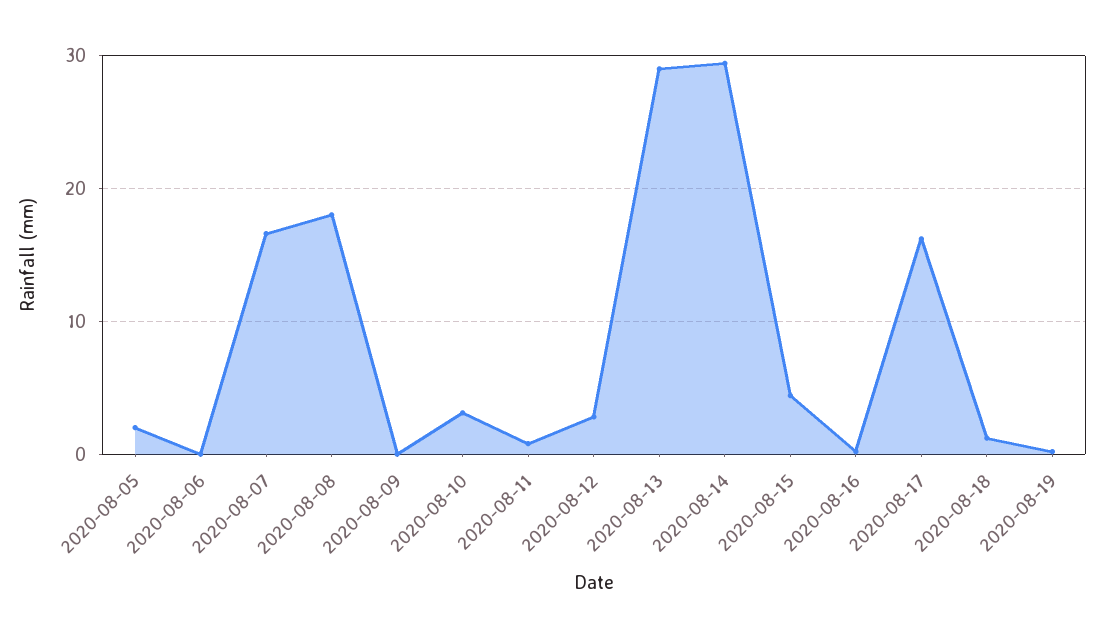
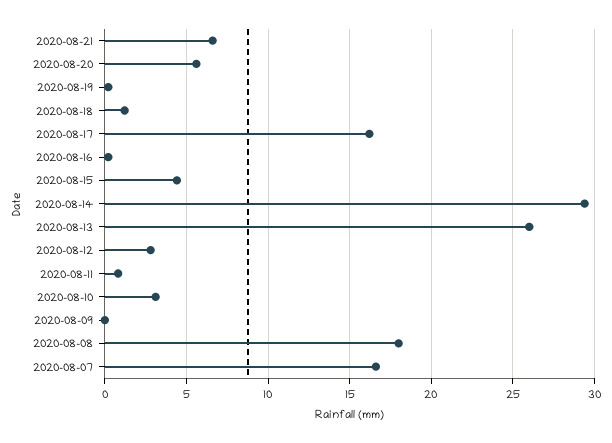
2020-08-05: 2 -> none
2020-08-06: 0 -> none
2020-08-13: 29 -> 26
2020-08-21: none -> 6.5
2020-08-20: none -> 5.5

